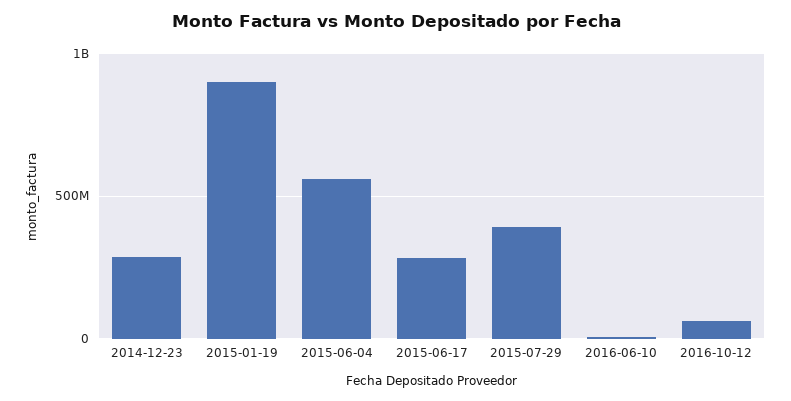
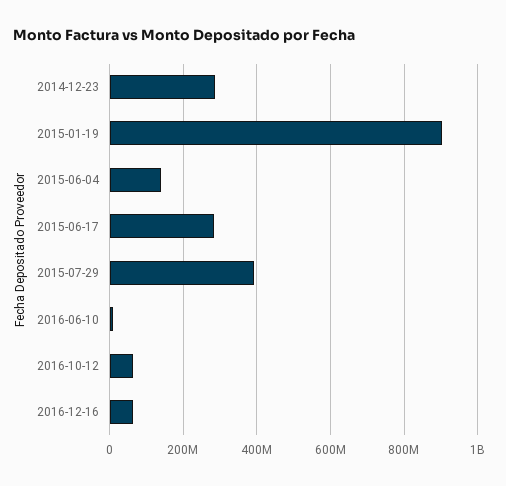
2015-06-04: 550000000 -> 140000000
2016-12-16: none -> 60000000

